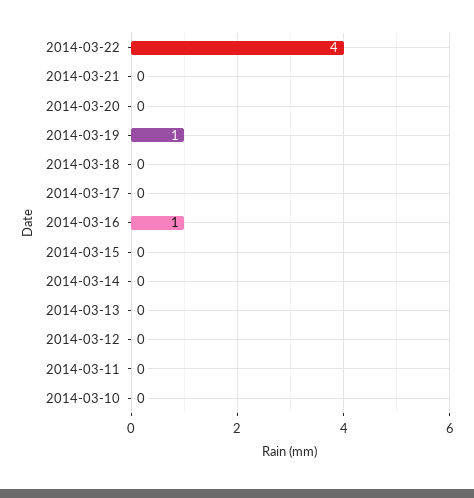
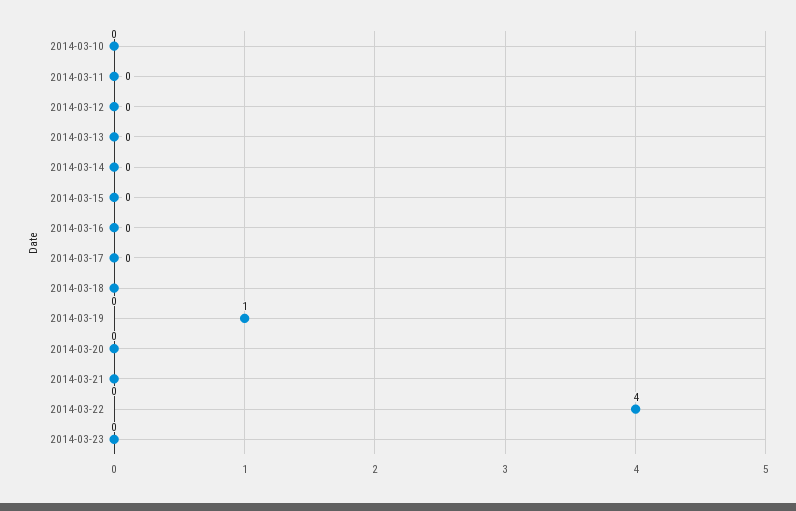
2014-03-16: 1 -> 0
2014-03-23: none -> 0

